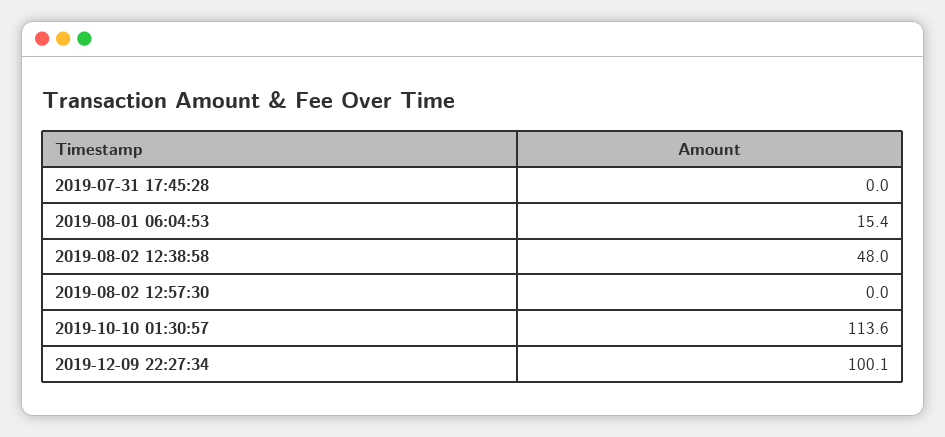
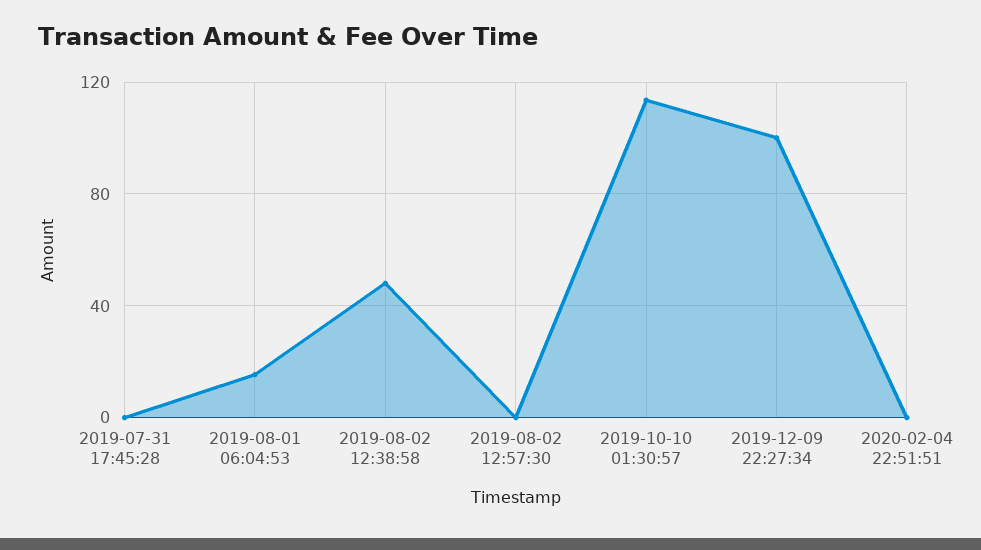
2020-02-04 22:51:51: none -> 0

